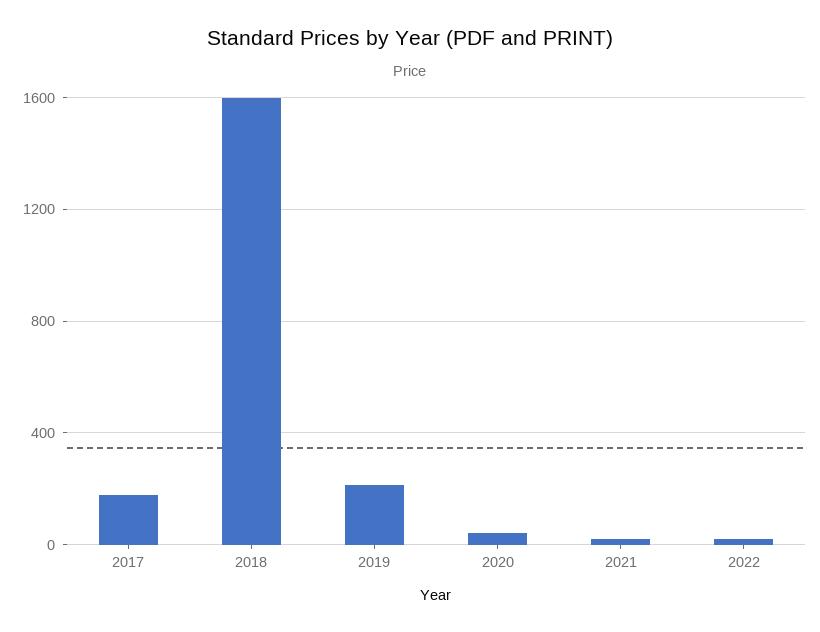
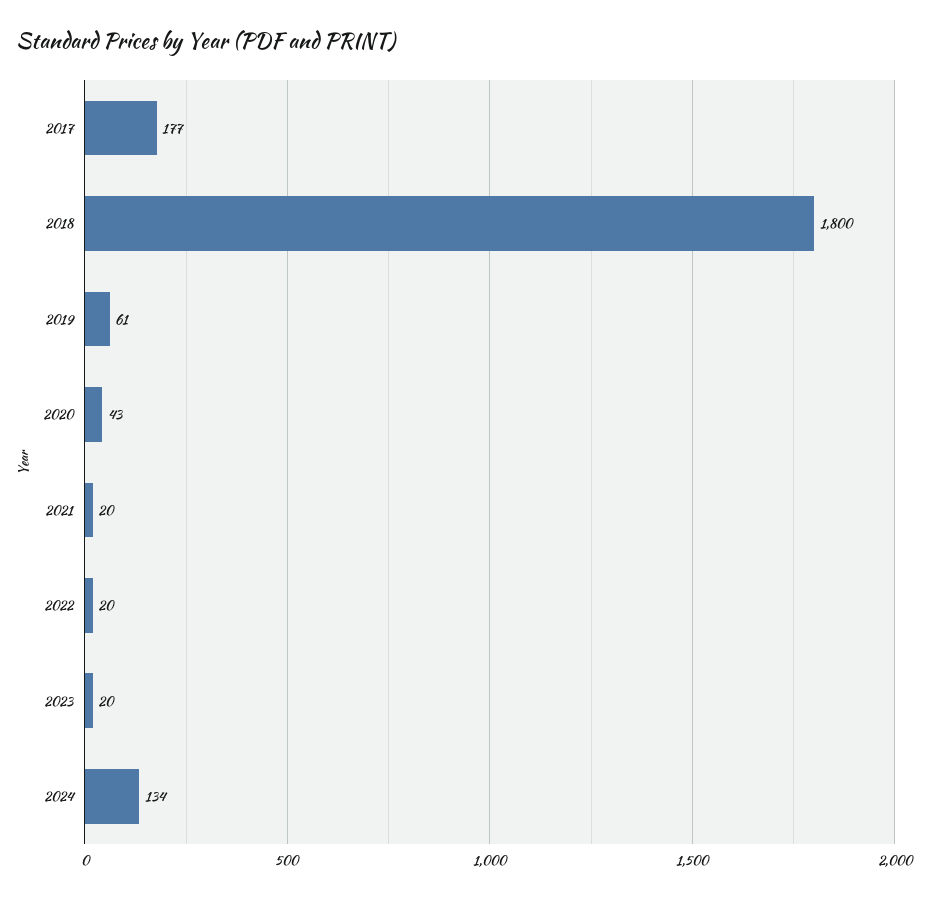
2018: 1600 -> 1800
2019: 200 -> 61
2023: none -> 20
2024: none -> 134

